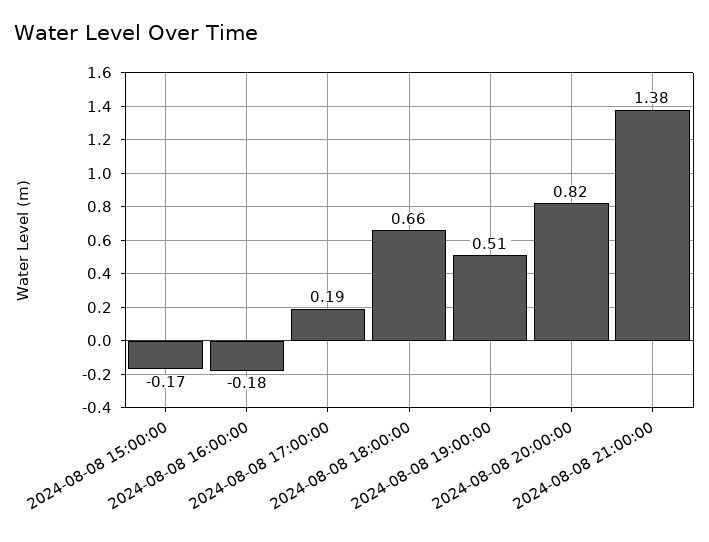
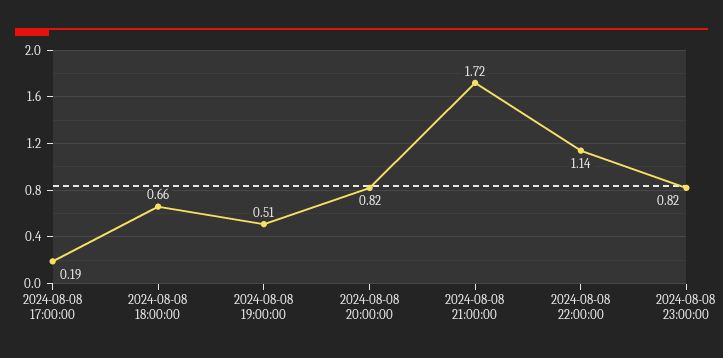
2024-08-08 15:00:00: -0.17 -> none
2024-08-08 16:00:00: -0.18 -> none
2024-08-08 21:00:00: 1.38 -> 1.72
2024-08-08 22:00:00: none -> 1.14
2024-08-08 23:00:00: none -> 0.82

